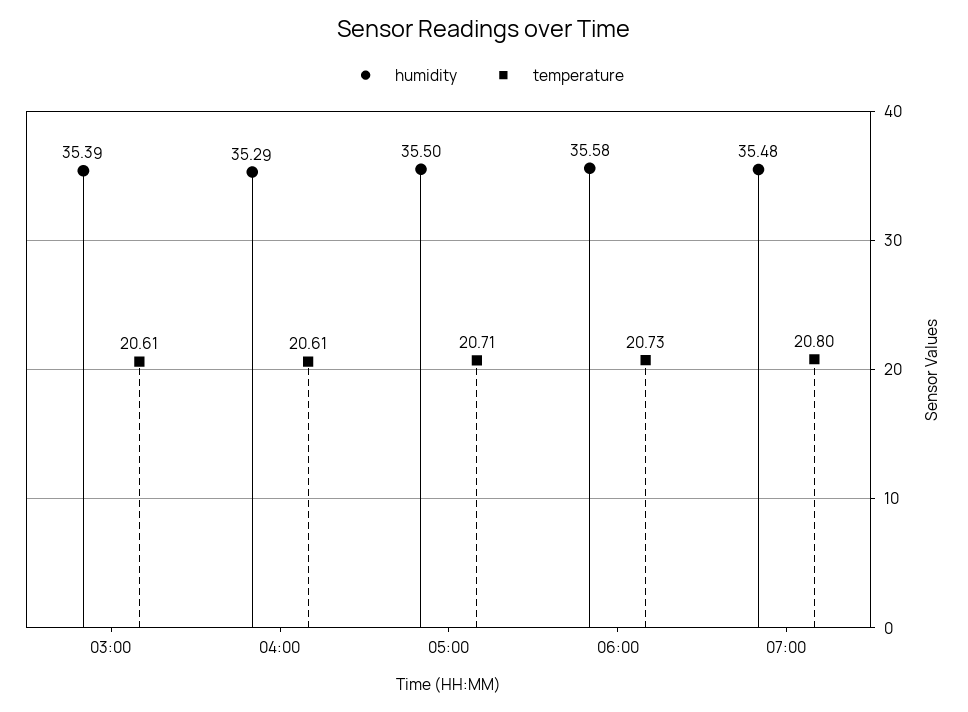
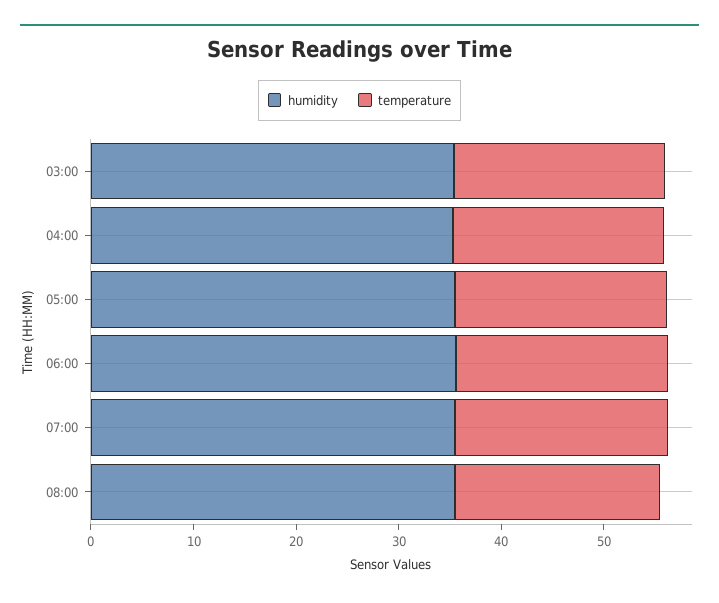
humidity, 08:00: none -> 36
temperature, 08:00: none -> 20

